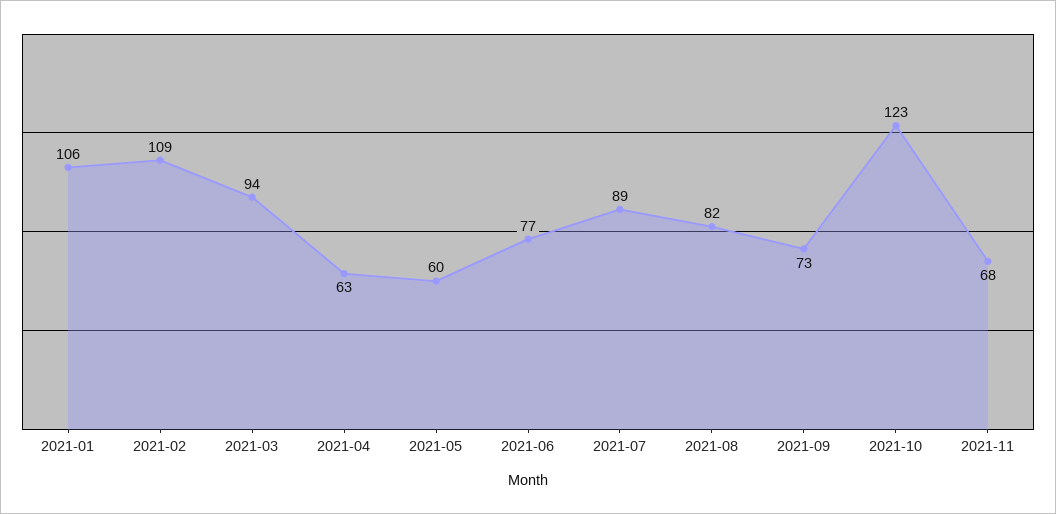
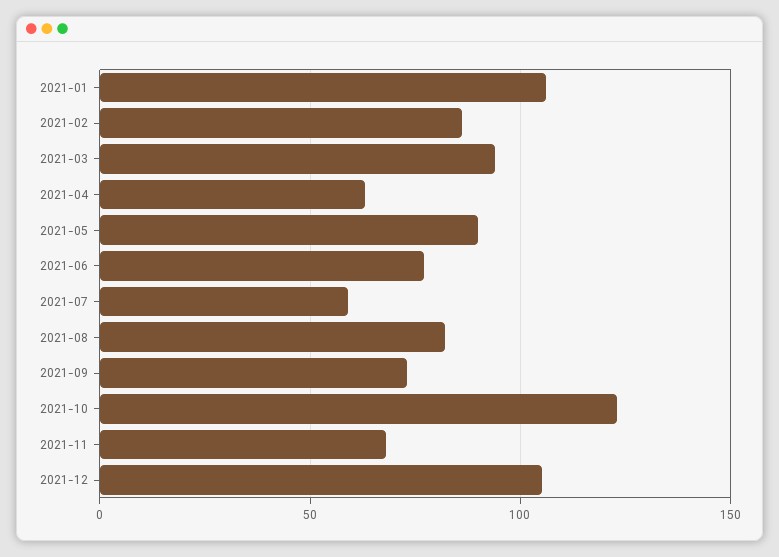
2021-02: 109 -> 85
2021-05: 60 -> 90
2021-07: 89 -> 60
2021-12: none -> 105

